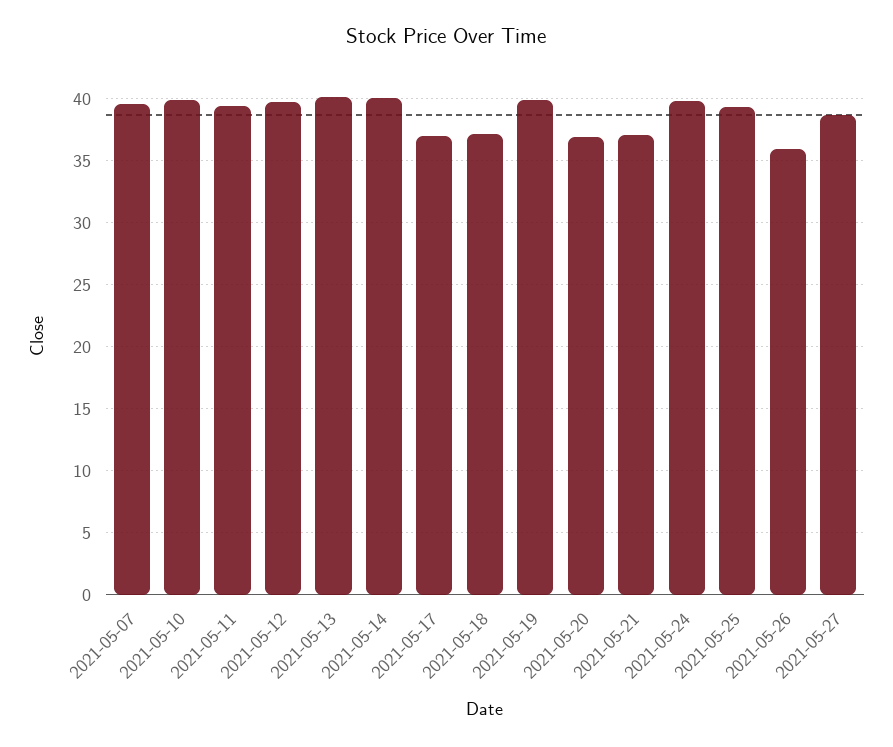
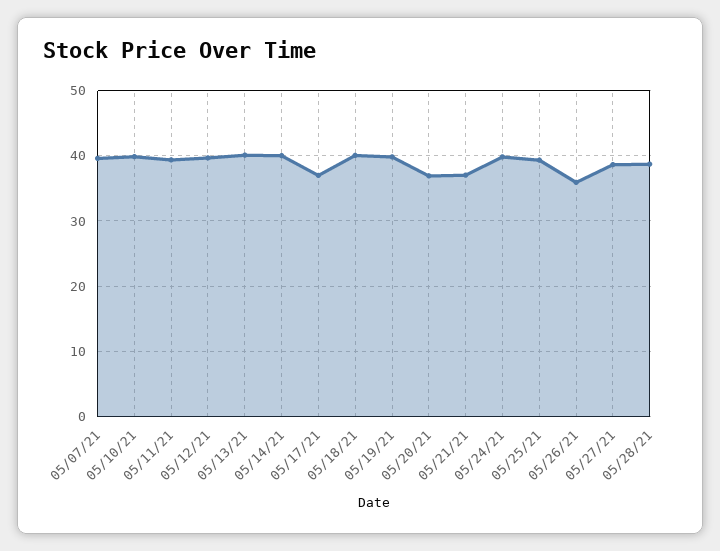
2021-05-18: 37 -> 40
05/28/21: none -> 39

